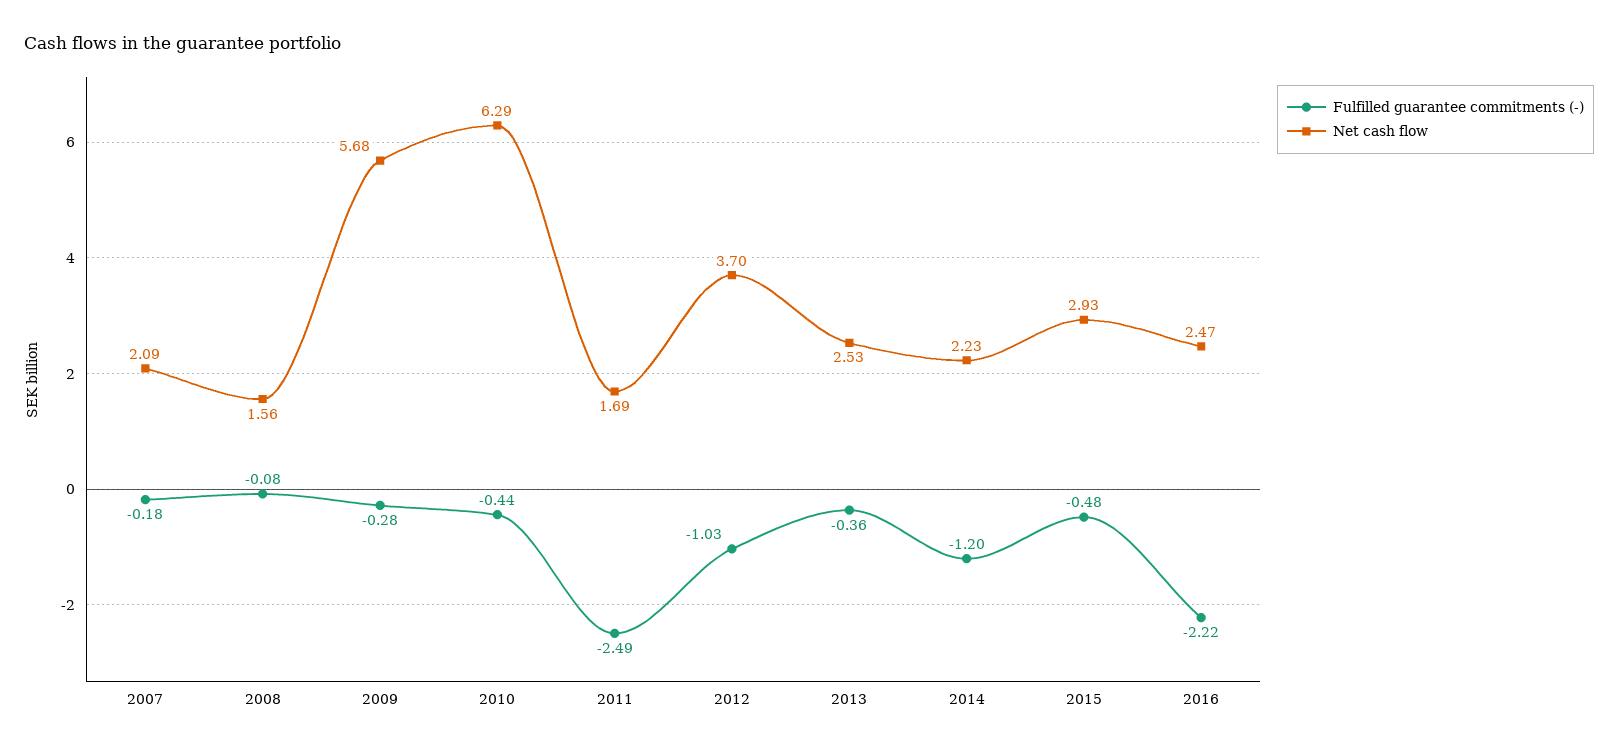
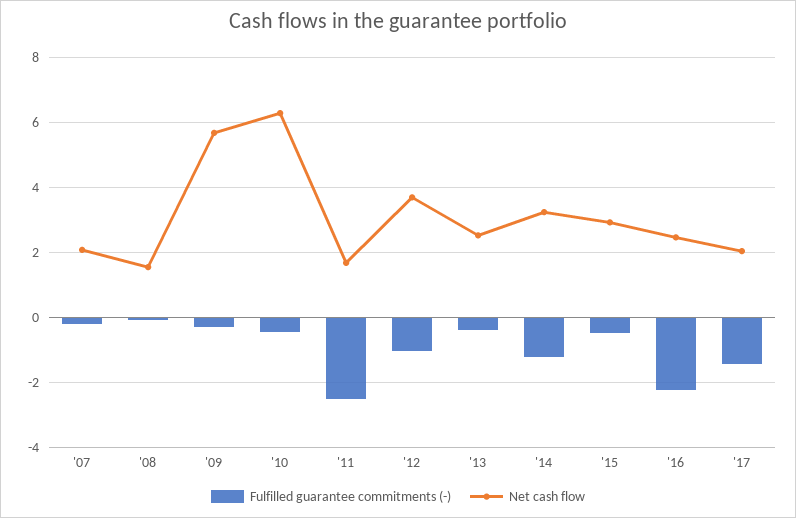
Net cash flow, 2014: 2.23 -> 3.2
Fulfilled guarantee commitments (-), '17: none -> -1.4
Net cash flow, '17: none -> 2

